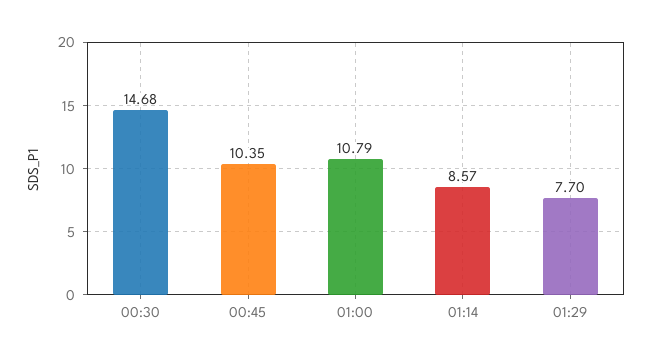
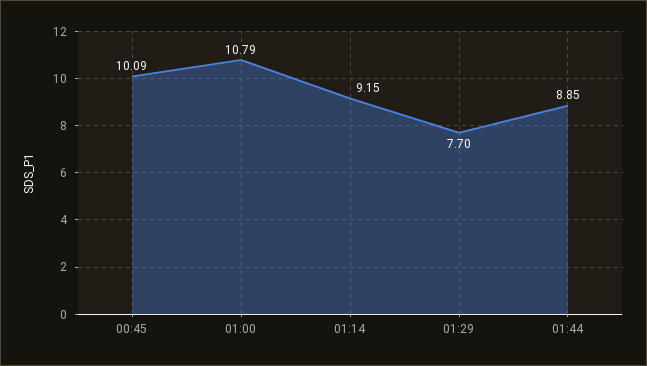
00:30: 14.68 -> none
00:45: 10.35 -> 10.09
01:14: 8.57 -> 9.15
01:44: none -> 8.85

